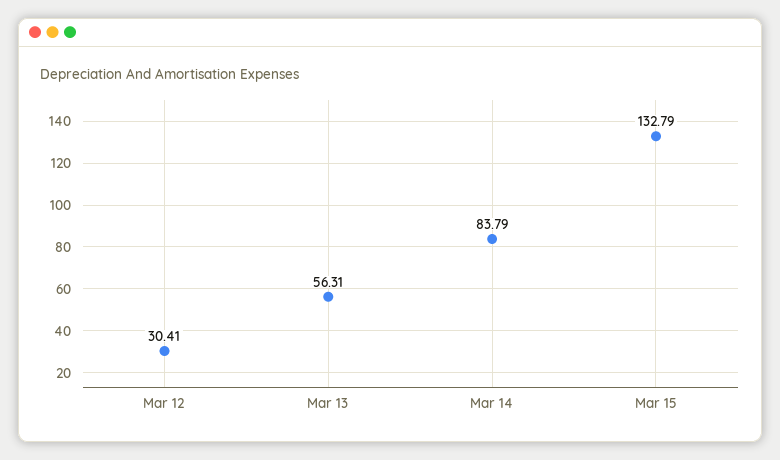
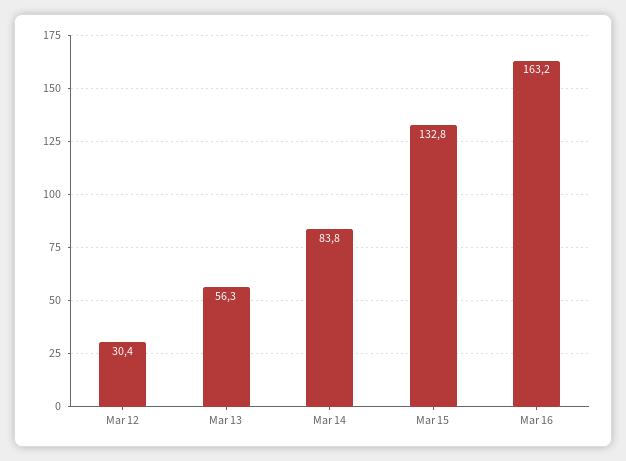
Mar 16: none -> 163.2

